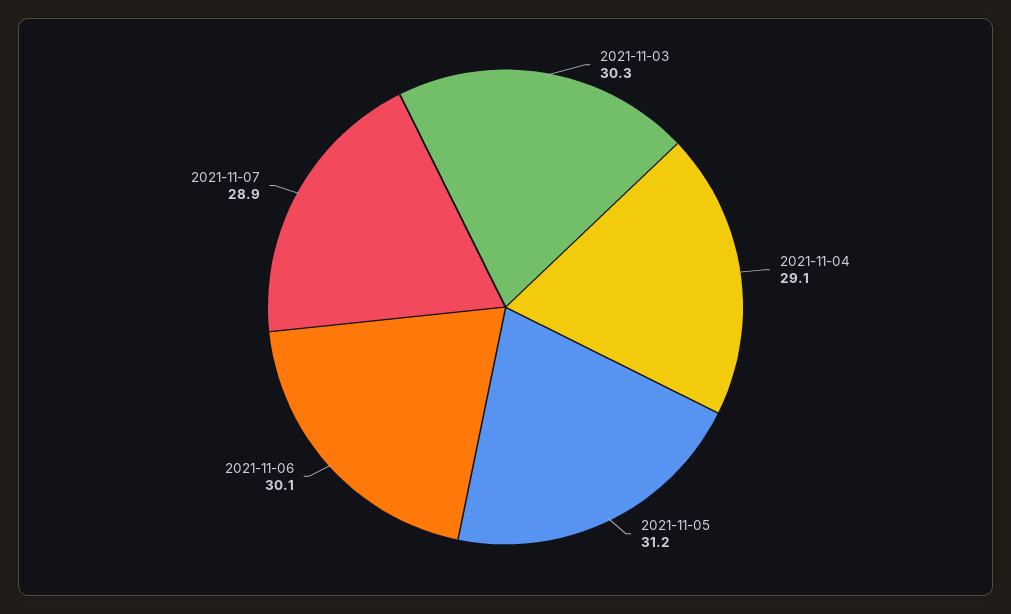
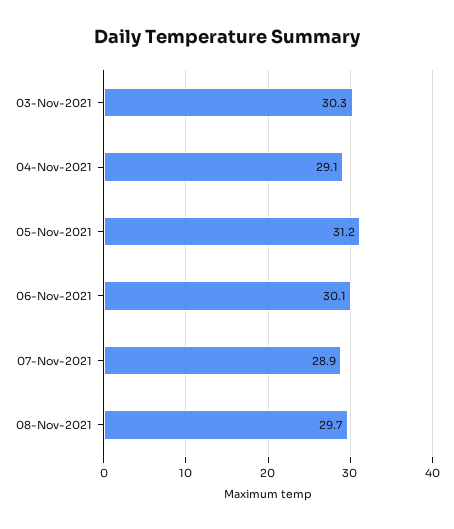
08-Nov-2021: none -> 29.7

